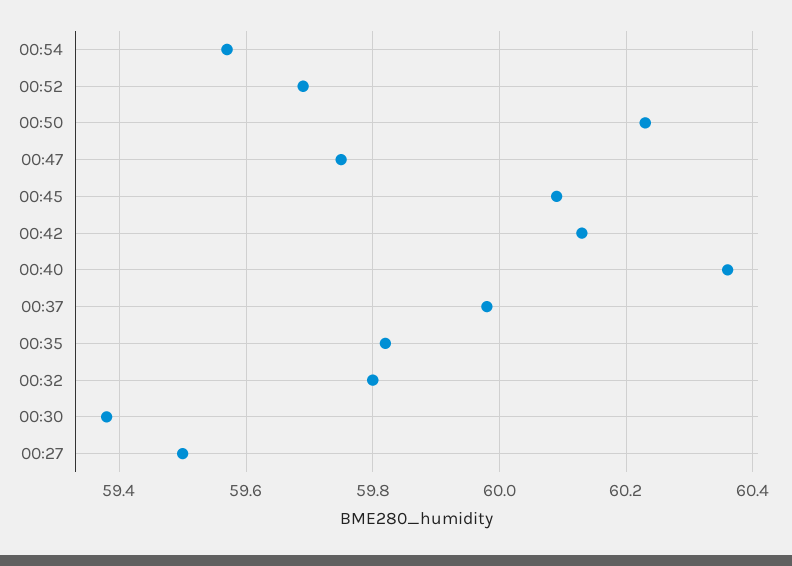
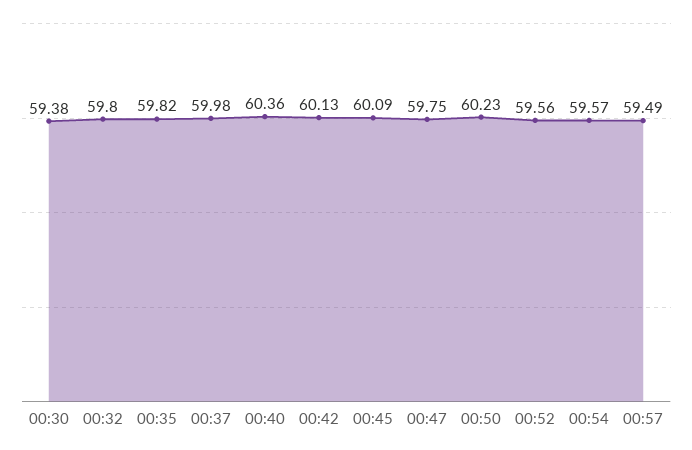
00:52: 59.7 -> 59.56
00:27: 59.5 -> none
00:57: none -> 59.49

